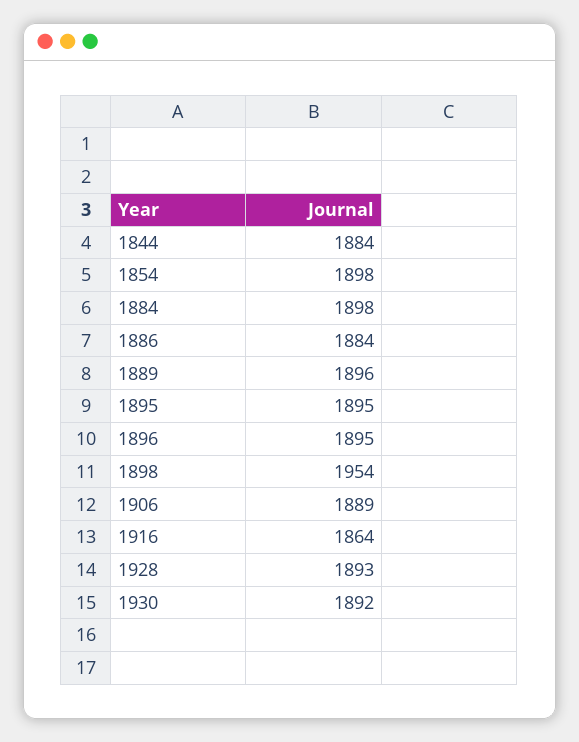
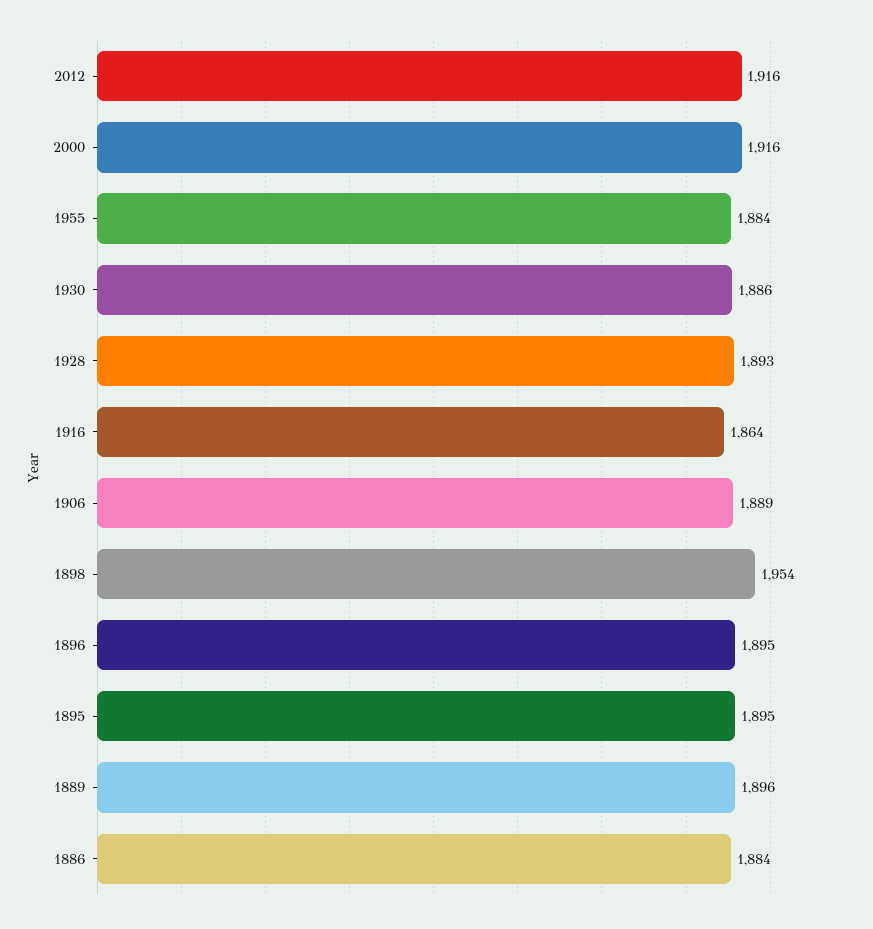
1844: 1884 -> none
1854: 1898 -> none
1884: 1898 -> none
1930: 1892 -> 1886
2012: none -> 1916
2000: none -> 1916
1955: none -> 1884

